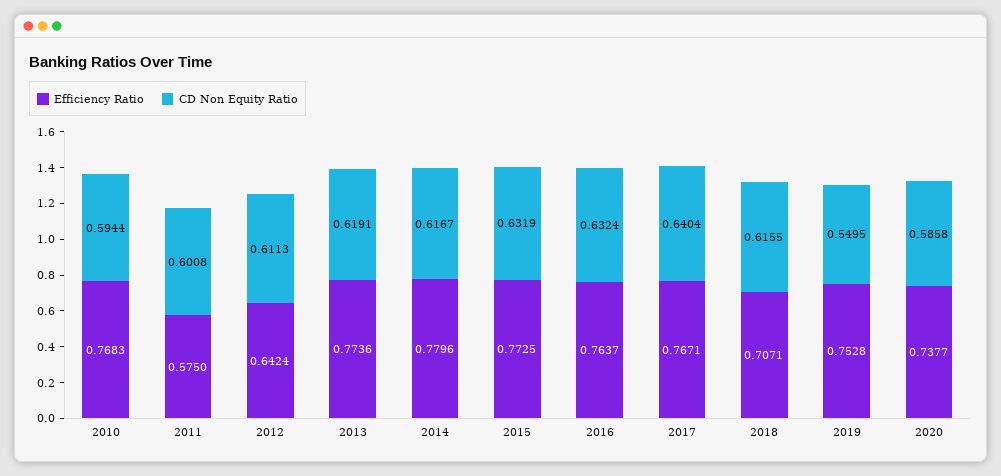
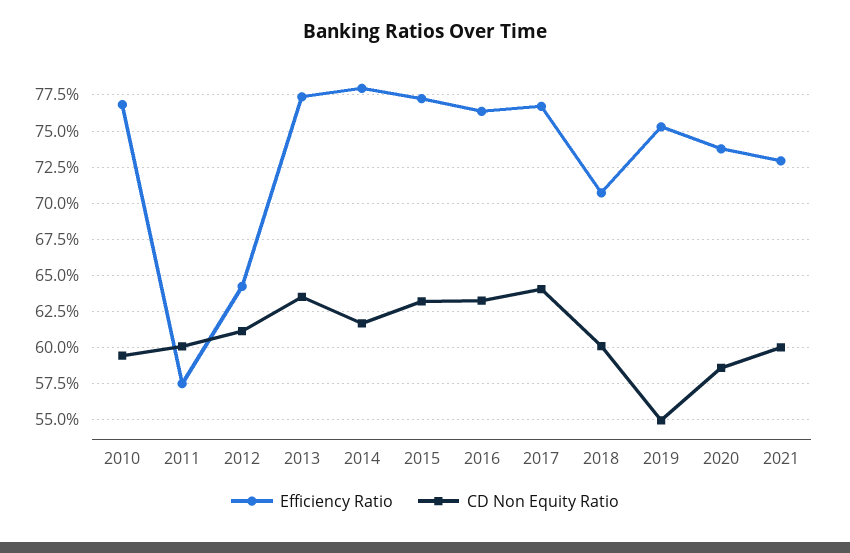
CD Non Equity Ratio, 2013: 0.6191 -> 0.635
CD Non Equity Ratio, 2018: 0.6155 -> 0.6
Efficiency Ratio, 2021: none -> 0.73
CD Non Equity Ratio, 2021: none -> 0.6

